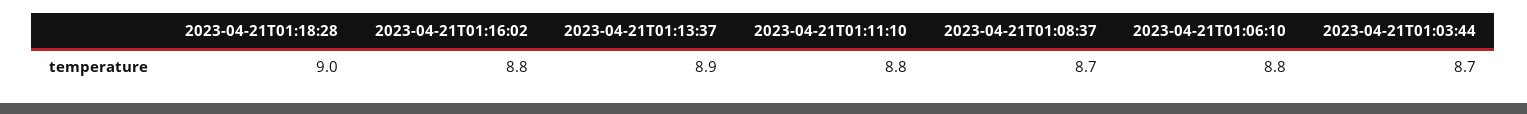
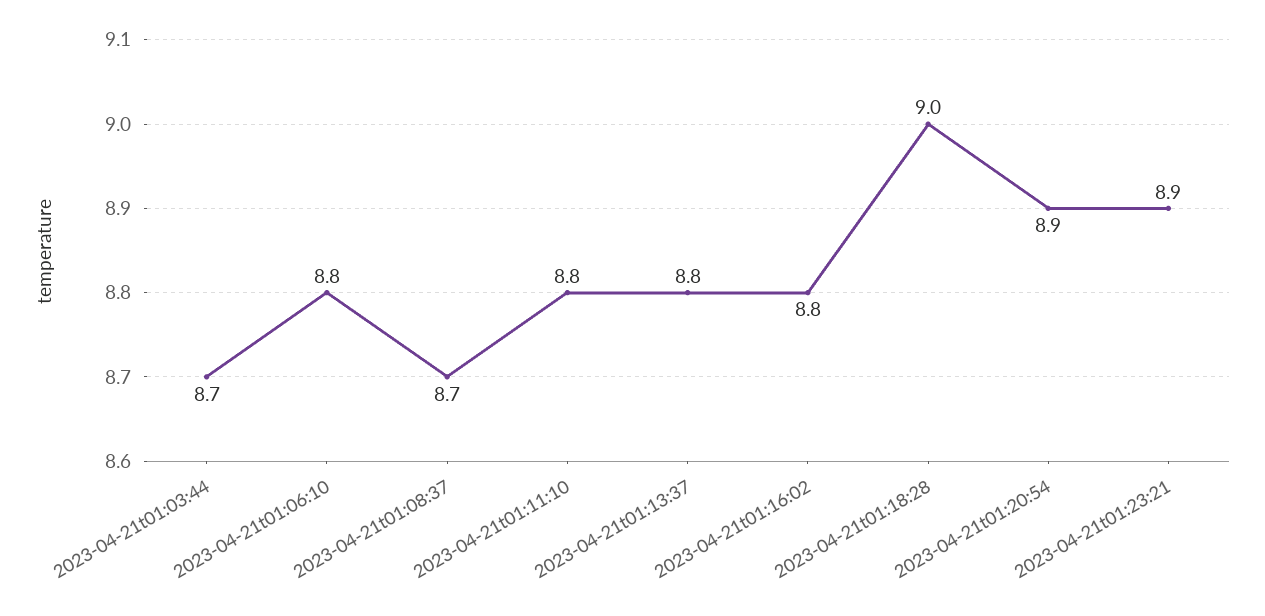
2023-04-21T01:13:37: 8.9 -> 8.8
2023-04-21t01:20:54: none -> 8.9
2023-04-21t01:23:21: none -> 8.9

